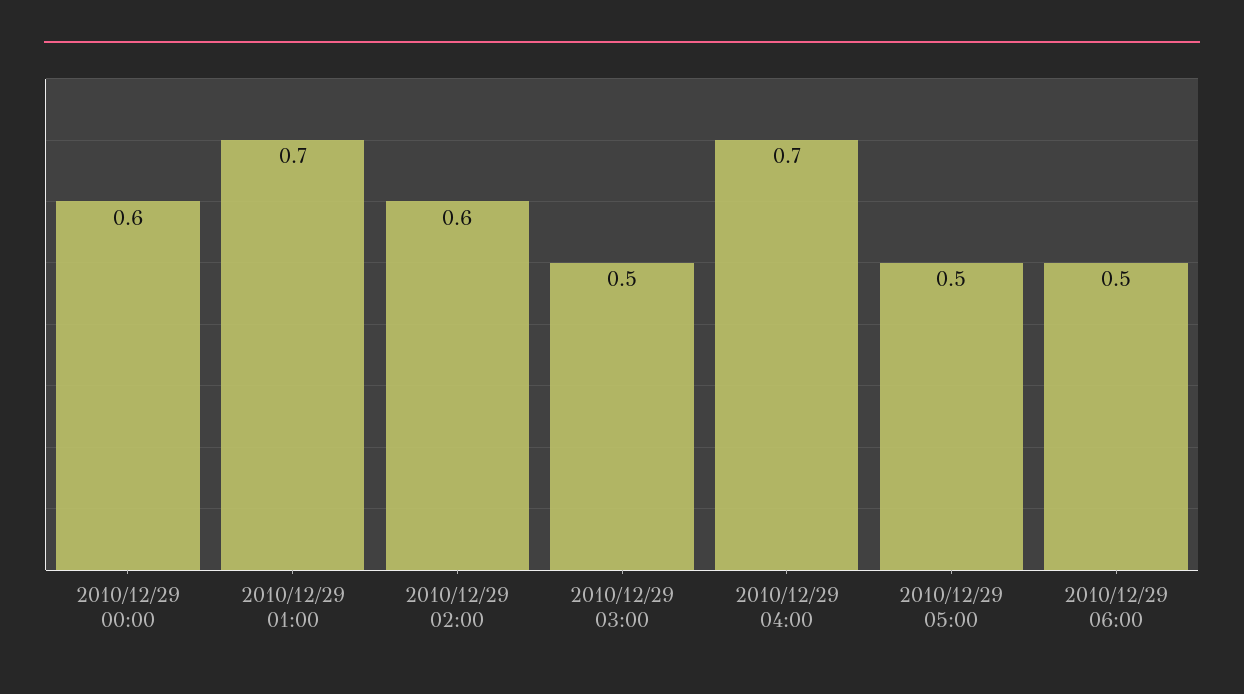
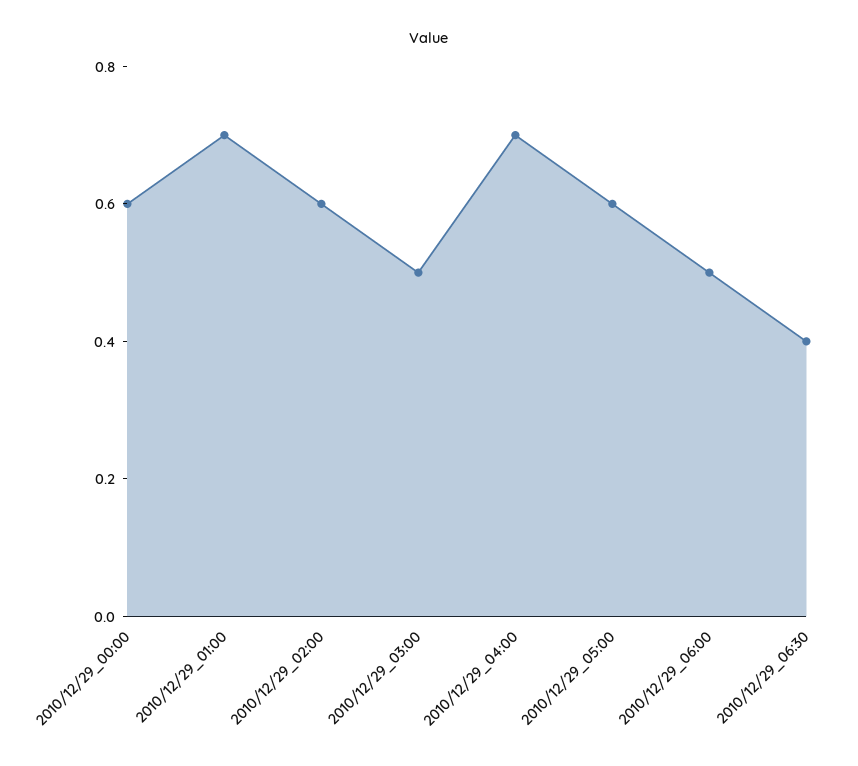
2010/12/29 05:00: 0.5 -> 0.6
2010/12/29_06:30: none -> 0.4

